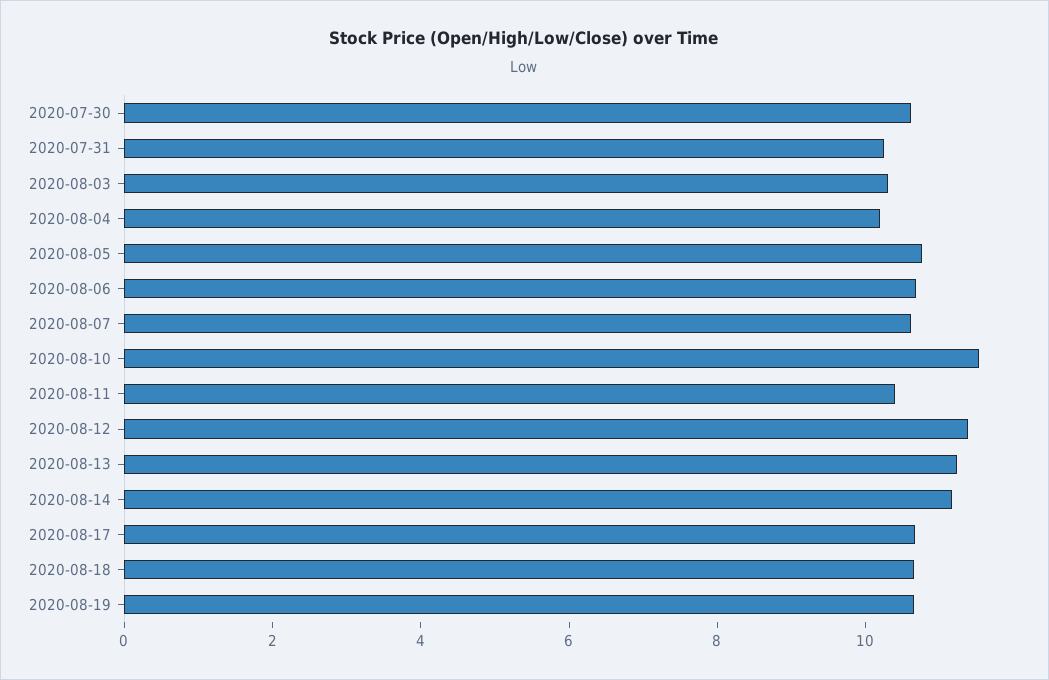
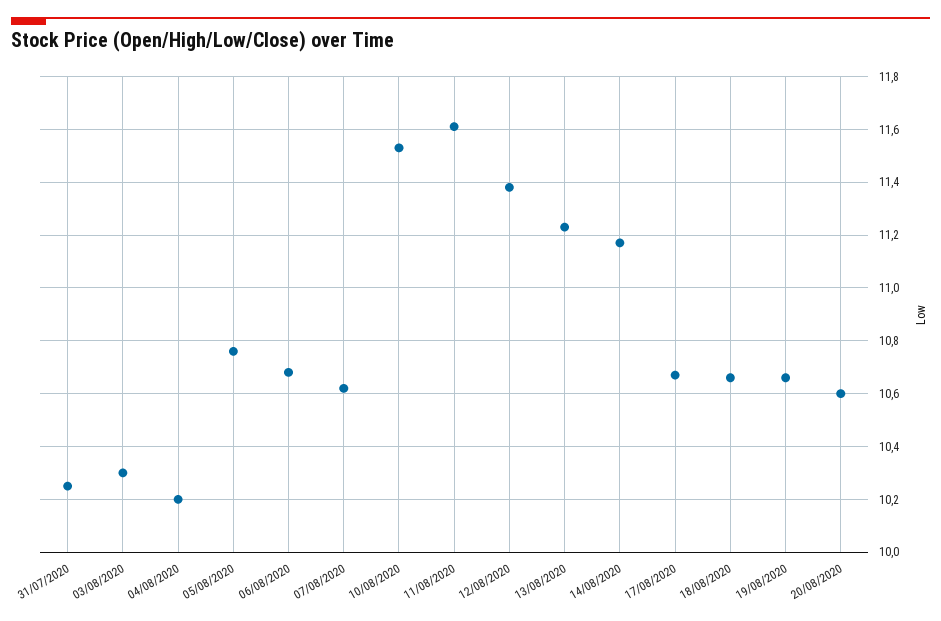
2020-07-30: 10.5 -> none
2020-08-11: 10.5 -> 11.6
20/08/2020: none -> 10.6

